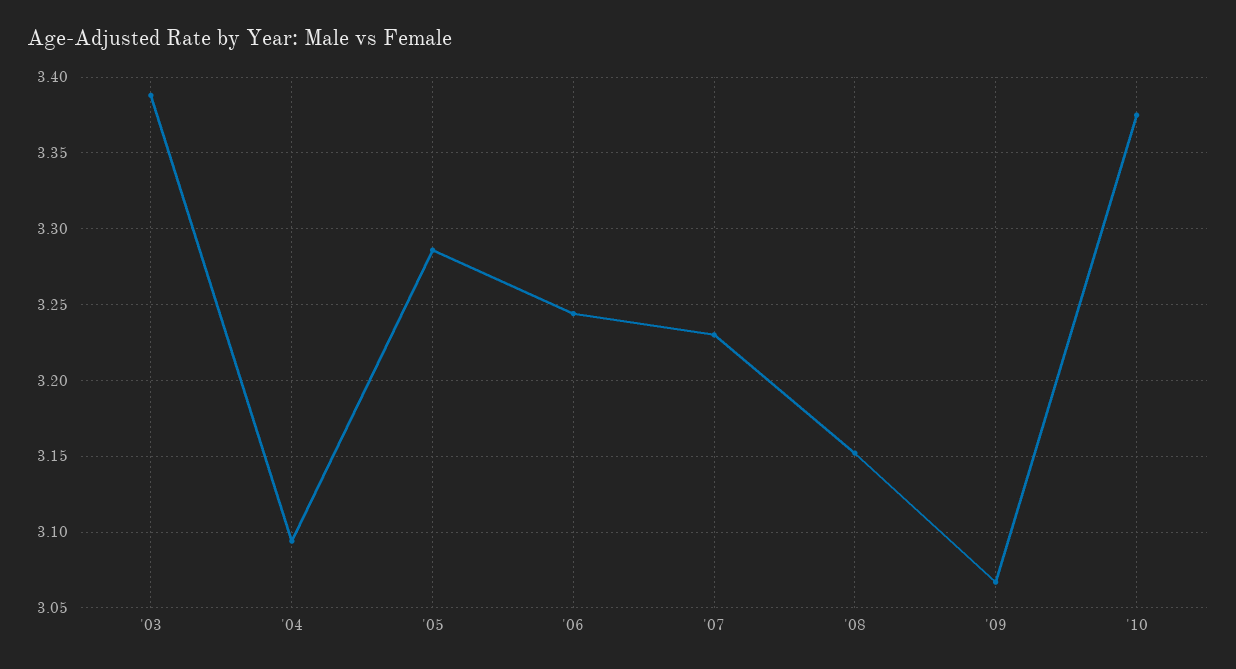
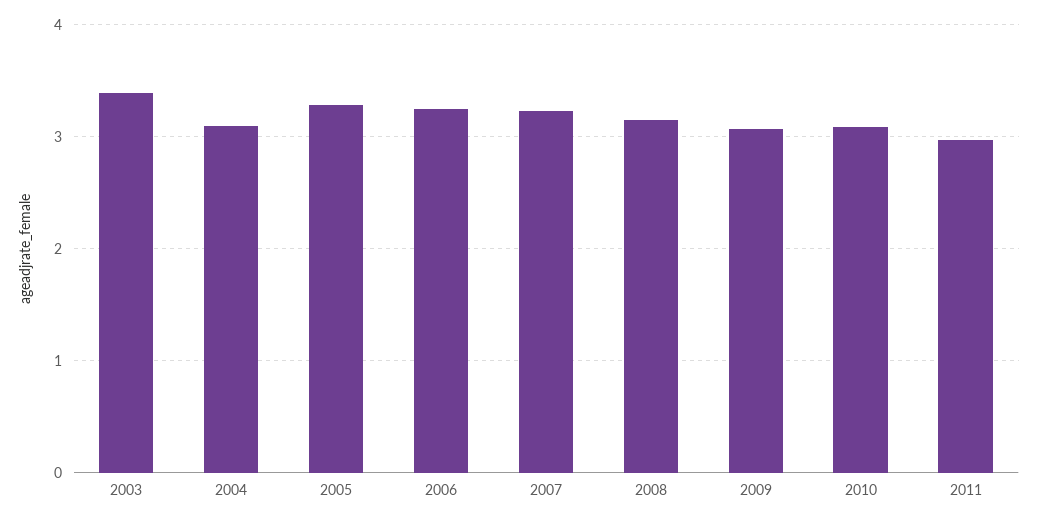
'10: 3.375 -> 3.1
2011: none -> 3

